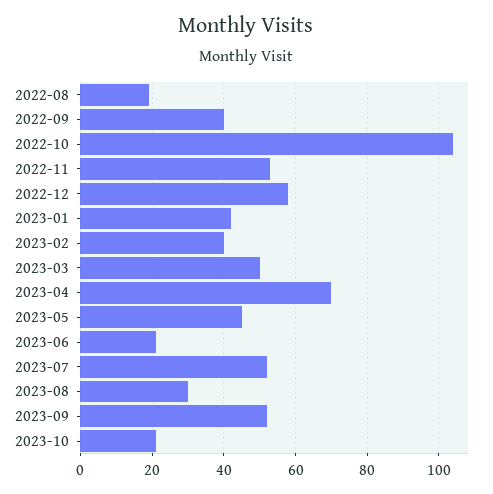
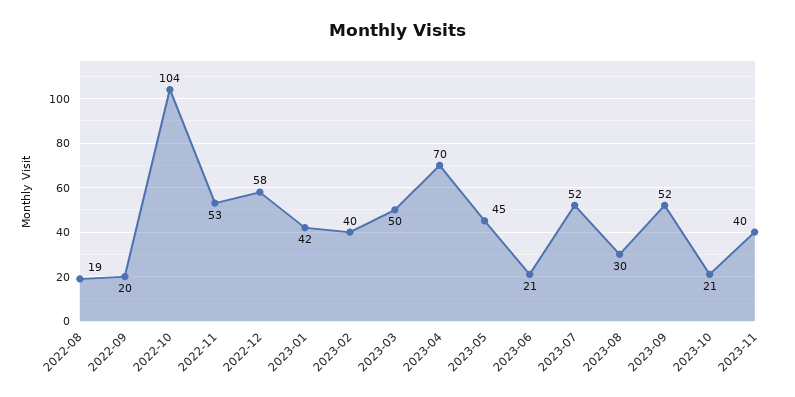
2022-09: 40 -> 20
2023-11: none -> 40

